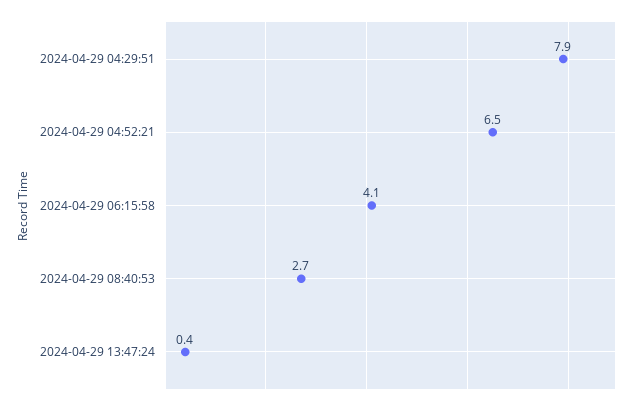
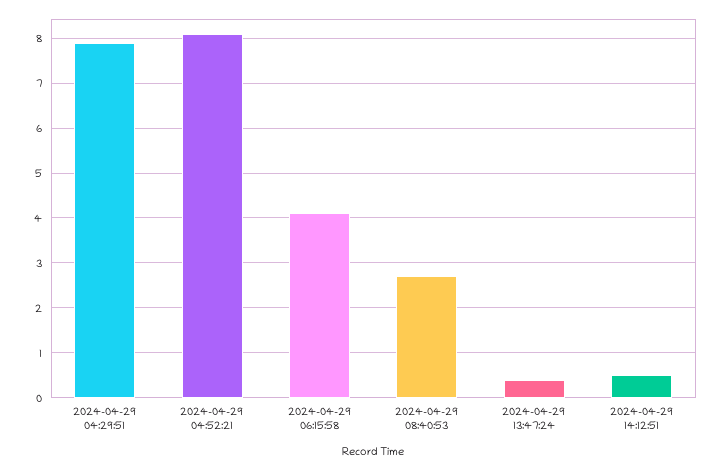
2024-04-29 04:52:21: 6.5 -> 8
2024-04-29 14:12:51: none -> 0.5

